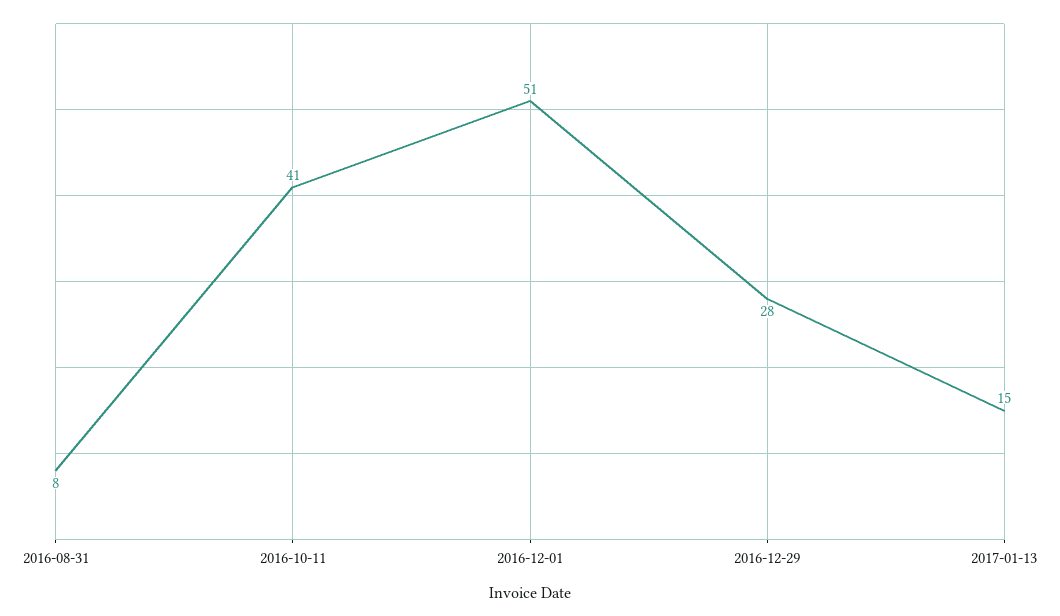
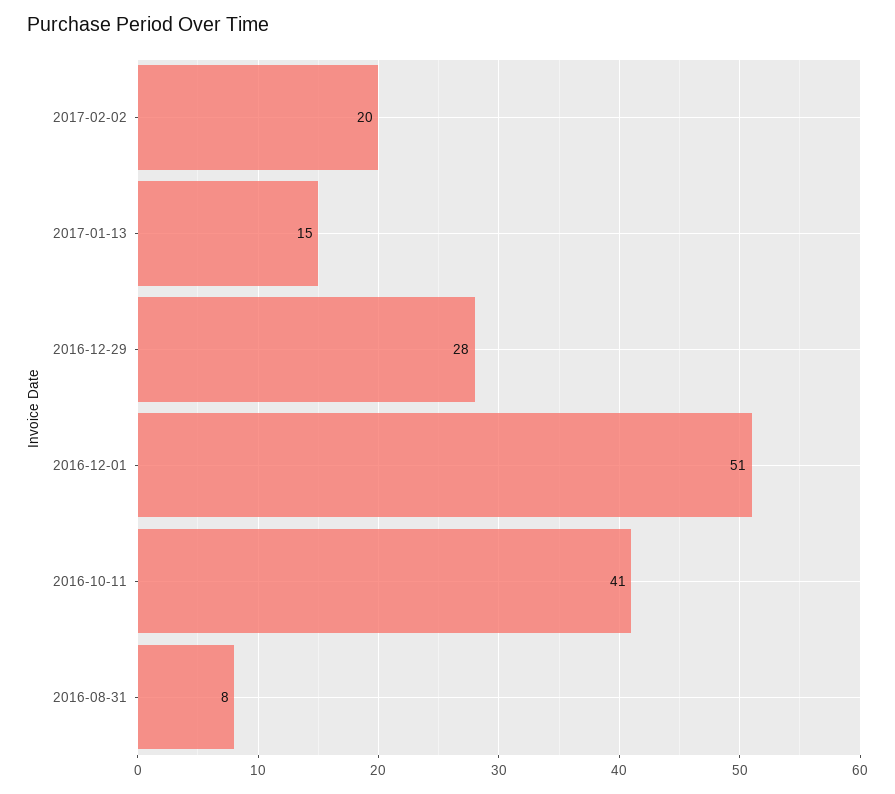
2017-02-02: none -> 20

